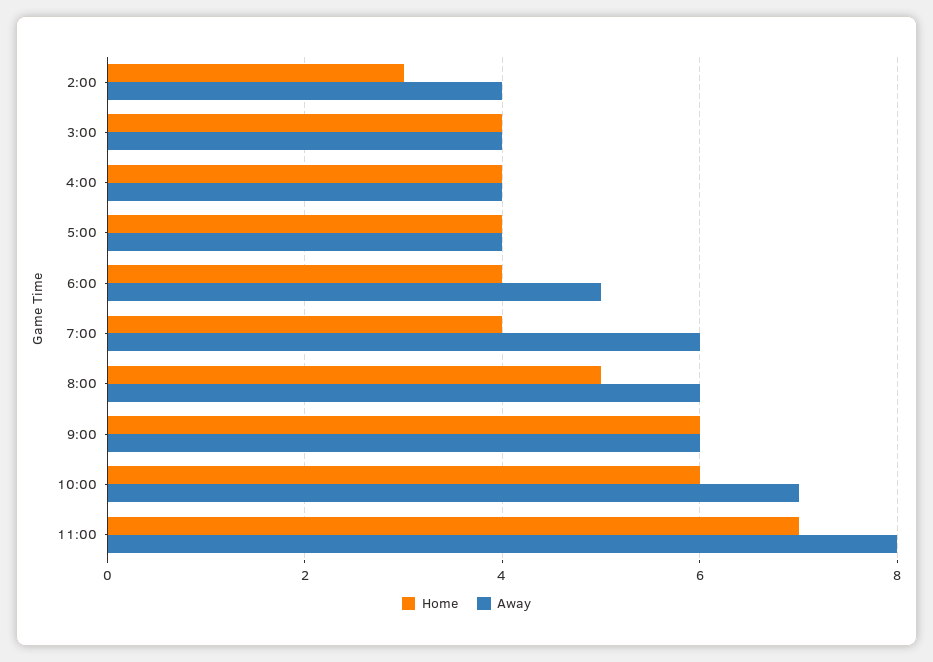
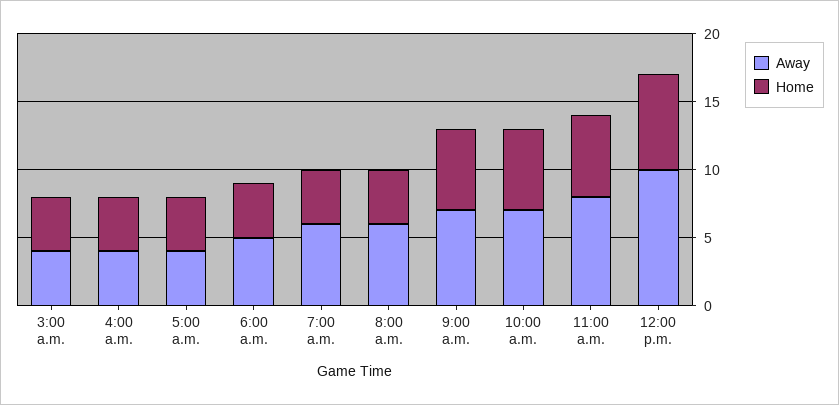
Home, 2:00: 3 -> none
Away, 2:00: 4 -> none
Home, 8:00: 5 -> 4
Away, 9:00: 6 -> 7
Home, 11:00: 7 -> 6
Away, 12:00 p.m.: none -> 10
Home, 12:00 p.m.: none -> 7

